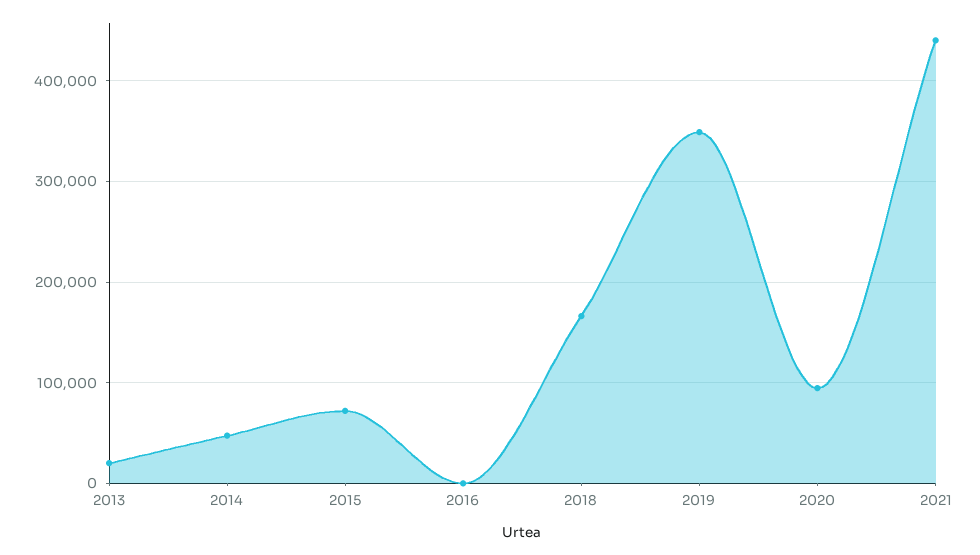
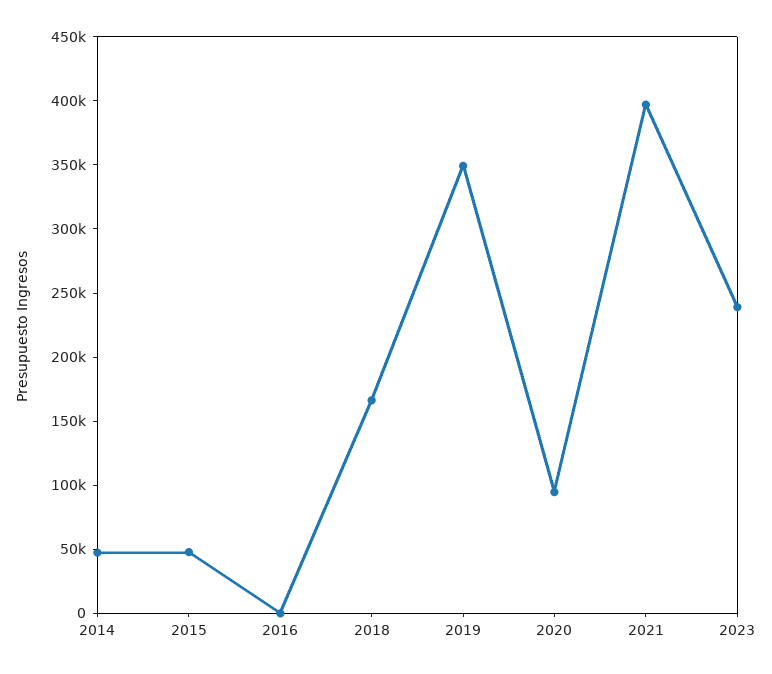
2013: 20000 -> none
2015: 70000 -> 50000
2021: 440000 -> 400000
2023: none -> 240000

